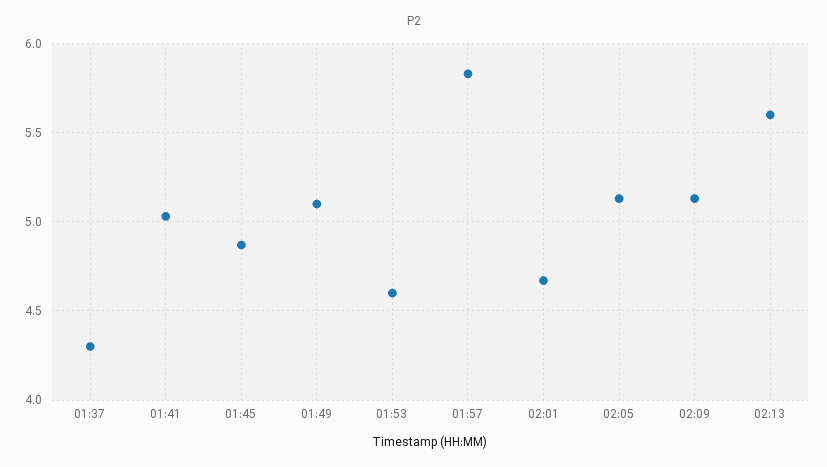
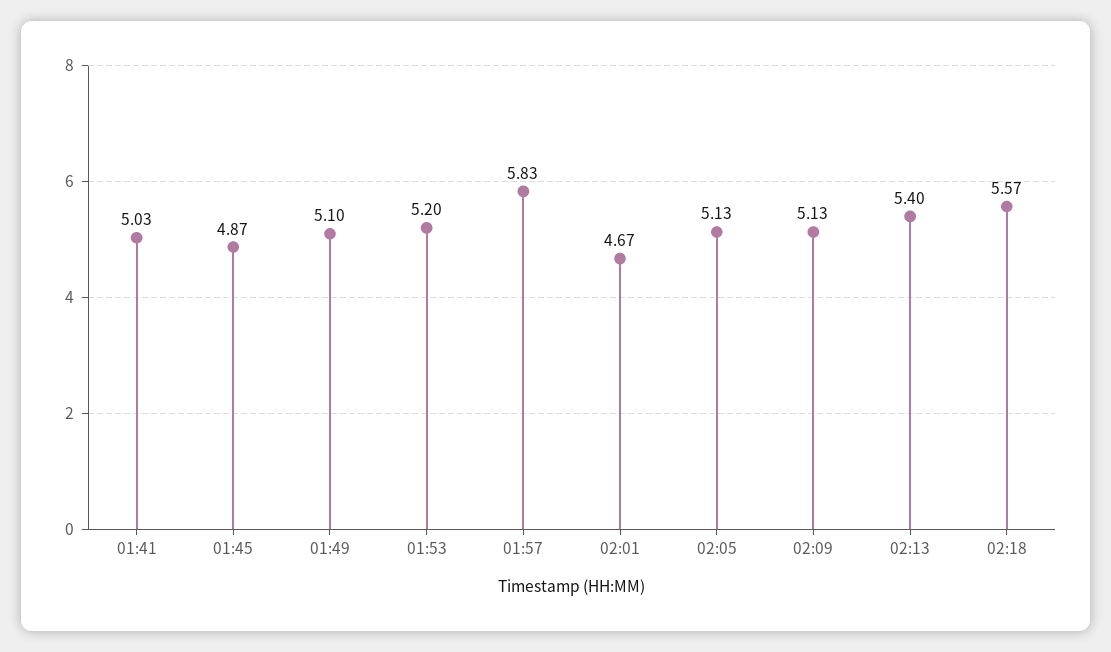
01:37: 4.3 -> none
01:53: 4.6 -> 5.2
02:13: 5.6 -> 5.4
02:18: none -> 5.57

